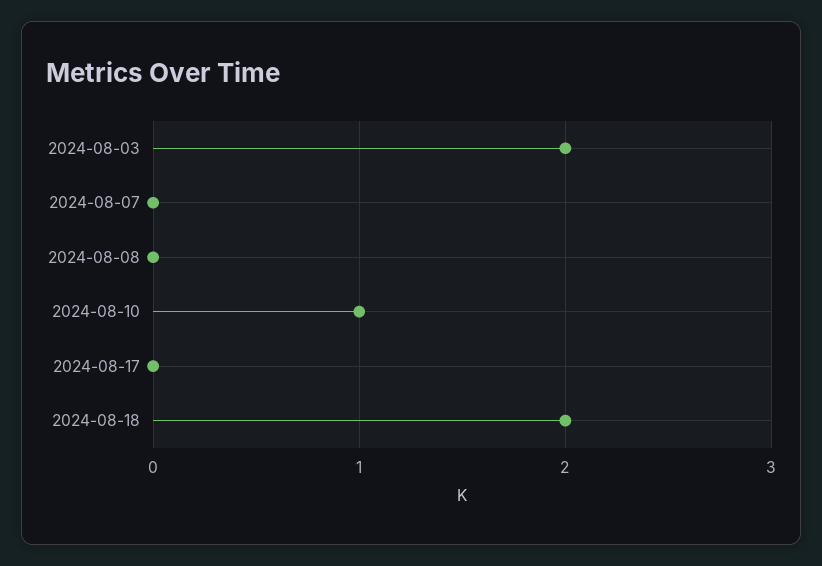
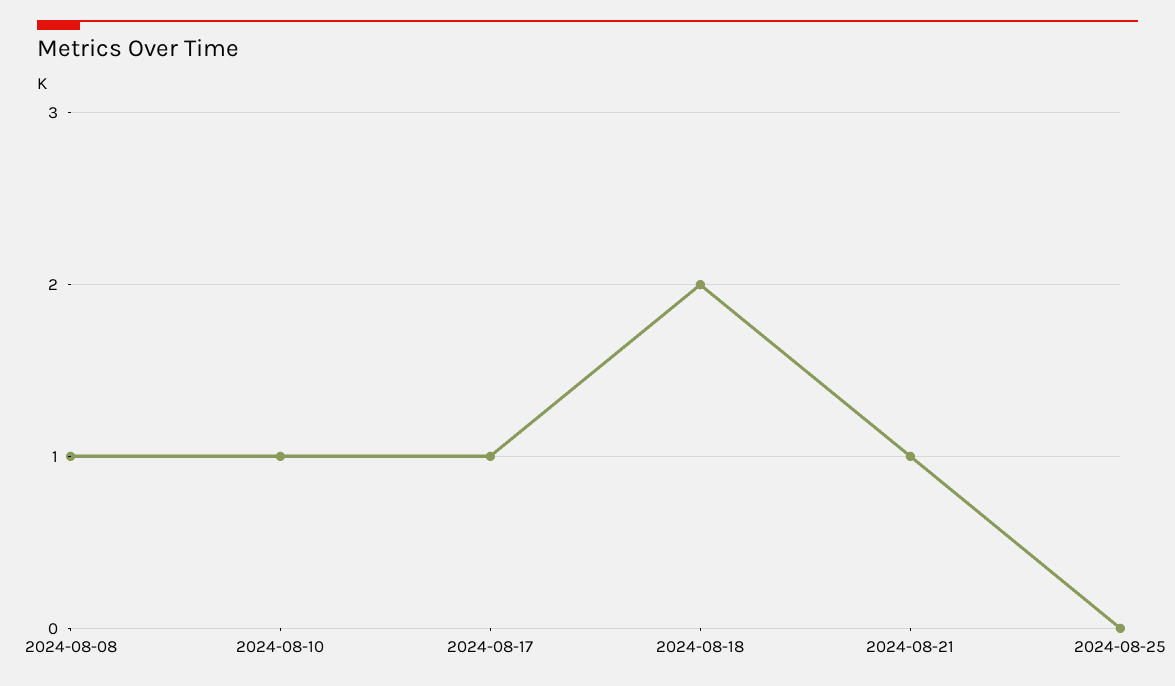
2024-08-03: 2 -> none
2024-08-07: 0 -> none
2024-08-08: 0 -> 1
2024-08-17: 0 -> 1
2024-08-21: none -> 1
2024-08-25: none -> 0

